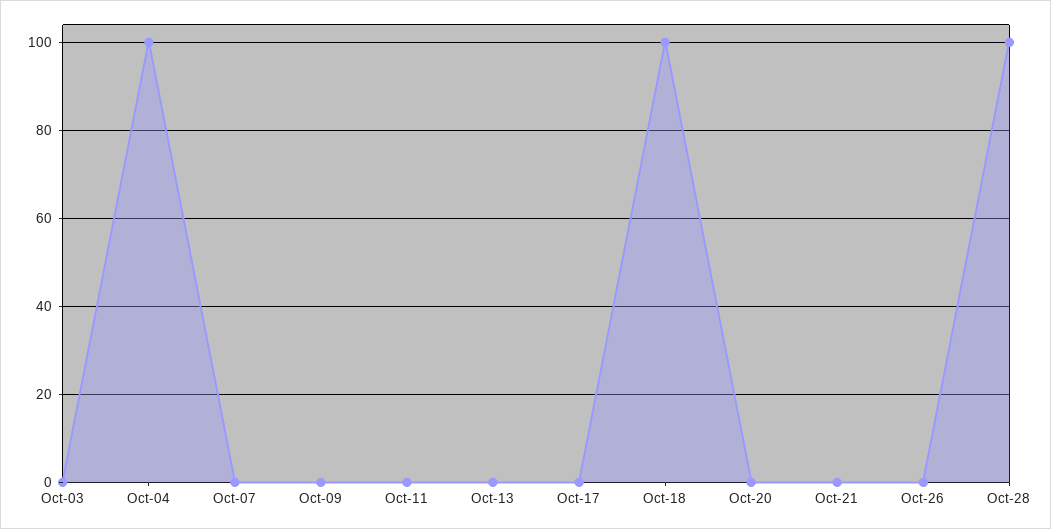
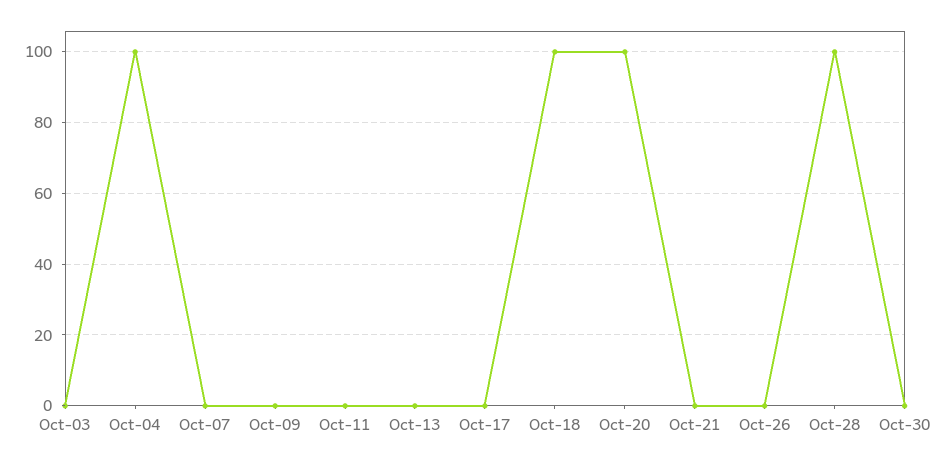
Oct-20: 0 -> 100
Oct-30: none -> 0

